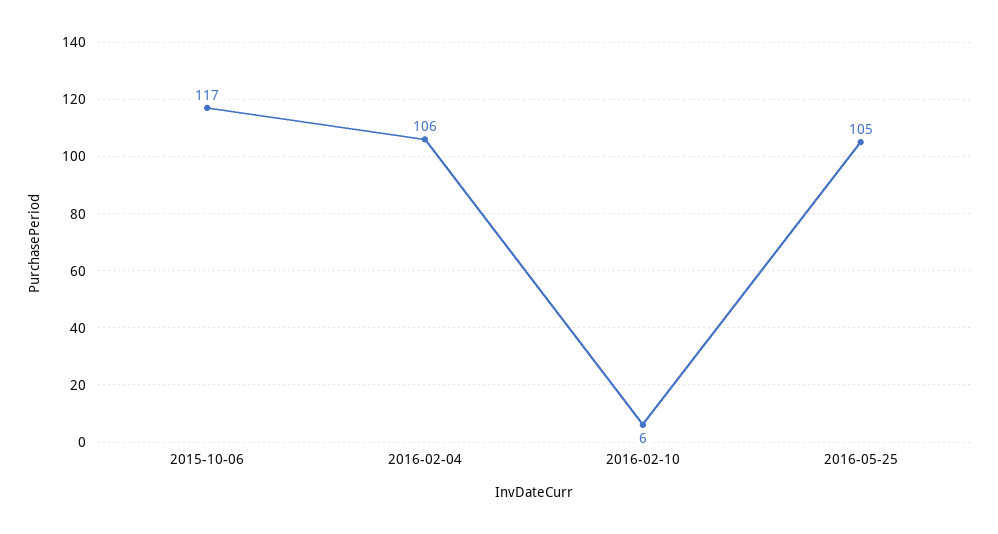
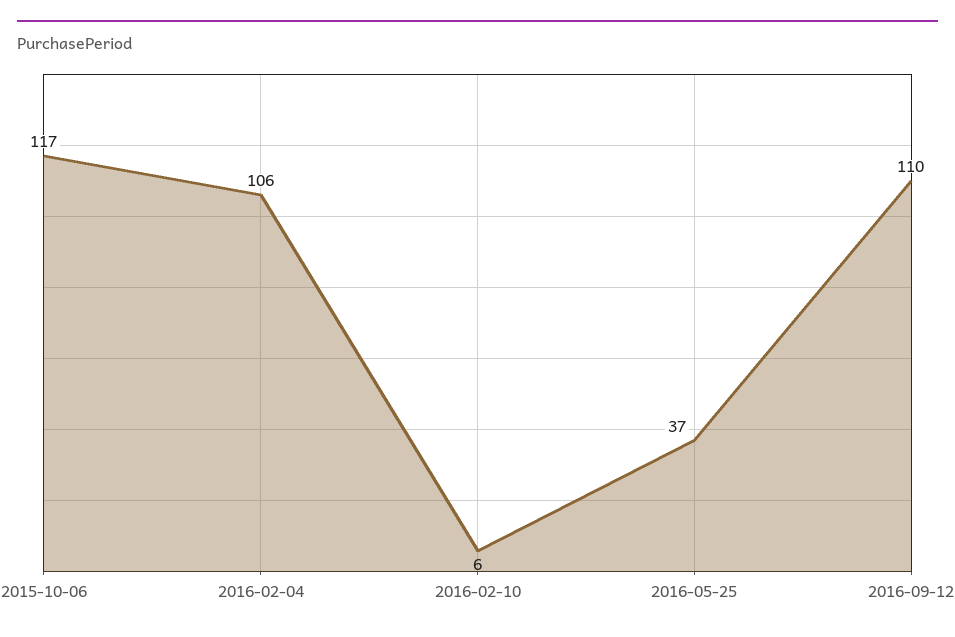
2016-05-25: 105 -> 37
2016-09-12: none -> 110

